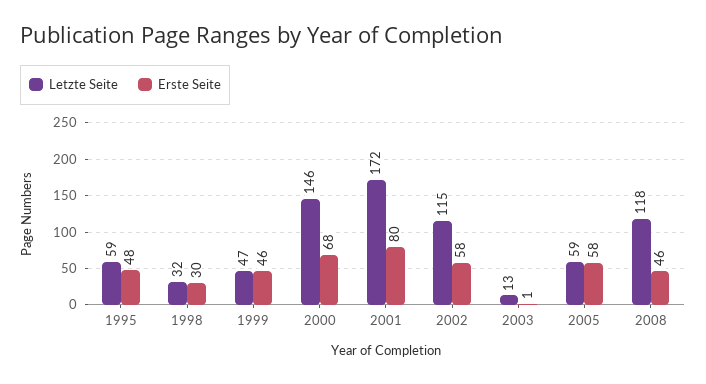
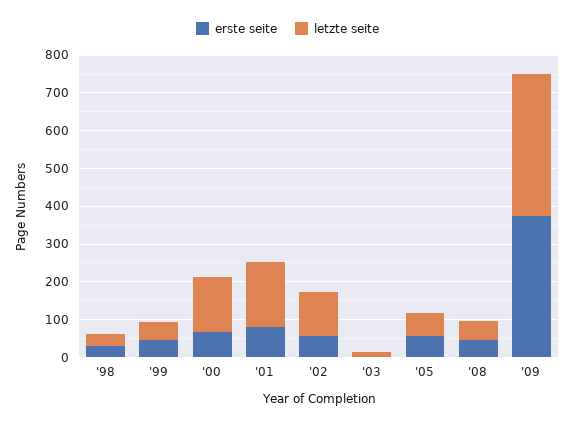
Letzte Seite, 1995: 59 -> none
Erste Seite, 1995: 48 -> none
Letzte Seite, 2008: 118 -> 50
Erste Seite, '09: none -> 375
Letzte Seite, '09: none -> 375

